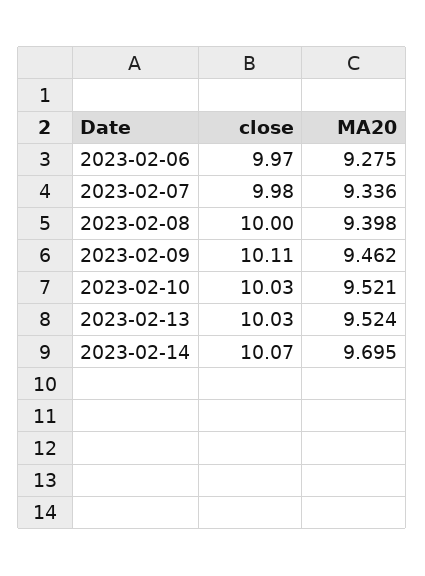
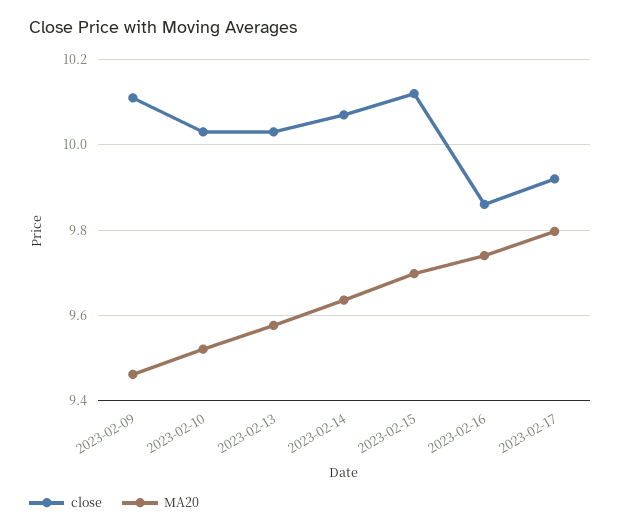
close, 2023-02-06: 9.97 -> none
MA20, 2023-02-06: 9.275 -> none
close, 2023-02-07: 9.98 -> none
MA20, 2023-02-07: 9.336 -> none
close, 2023-02-08: 10 -> none
MA20, 2023-02-08: 9.398 -> none
MA20, 2023-02-13: 9.524 -> 9.58
MA20, 2023-02-14: 9.695 -> 9.64
close, 2023-02-15: none -> 10.12
MA20, 2023-02-15: none -> 9.7
close, 2023-02-16: none -> 9.86
MA20, 2023-02-16: none -> 9.74
close, 2023-02-17: none -> 9.92
MA20, 2023-02-17: none -> 9.8

